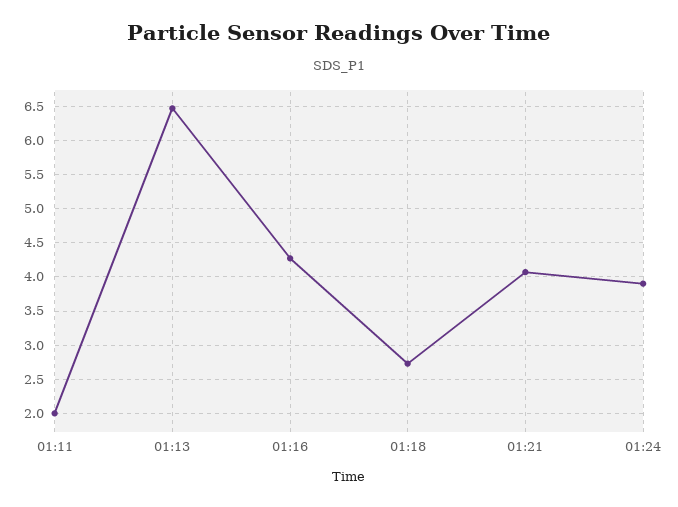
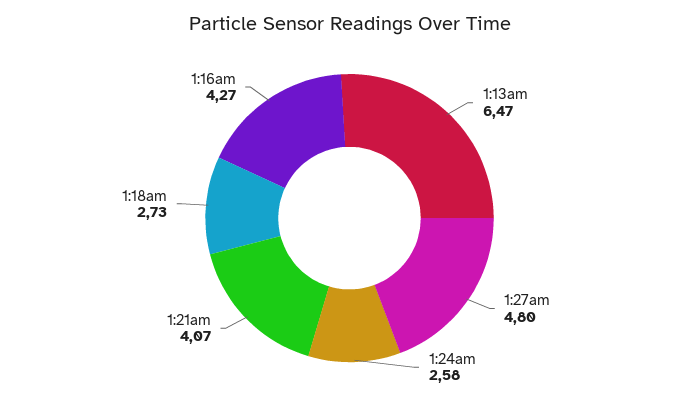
01:11: 2 -> none
01:24: 3.9 -> 2.58
1:27am: none -> 4.8

